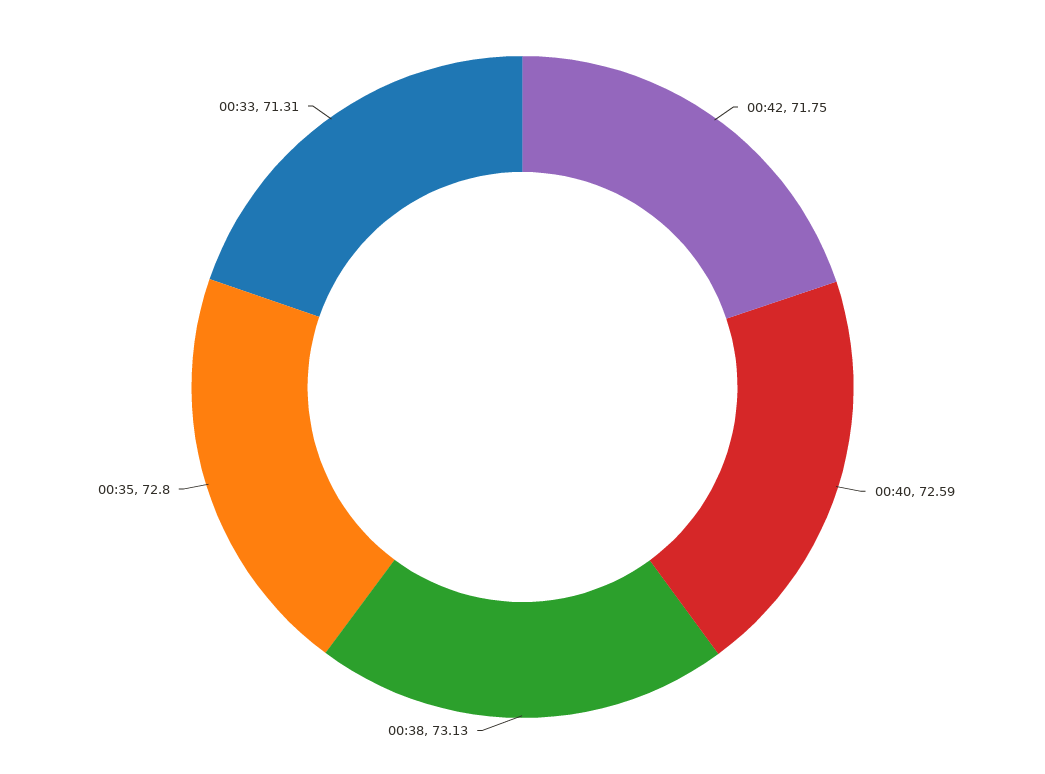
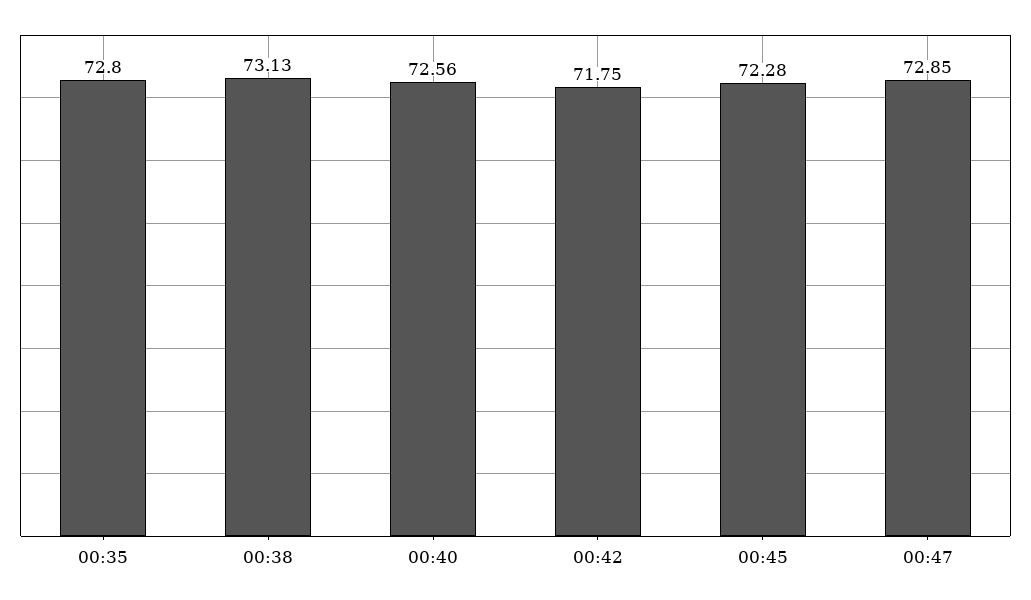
00:40: 72.59 -> 72.56
00:33: 71.31 -> none
00:45: none -> 72.28
00:47: none -> 72.85

